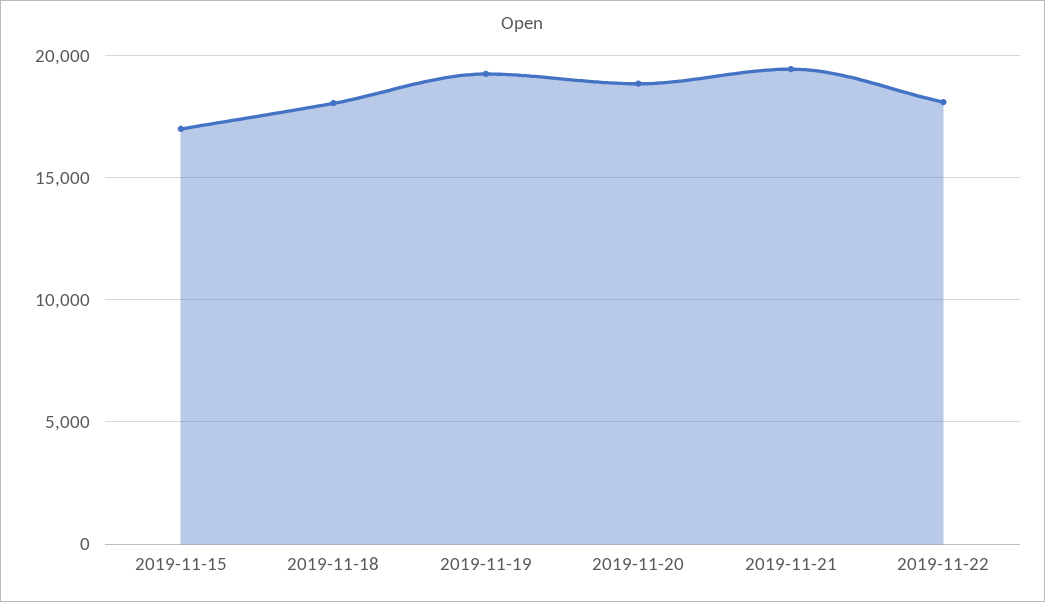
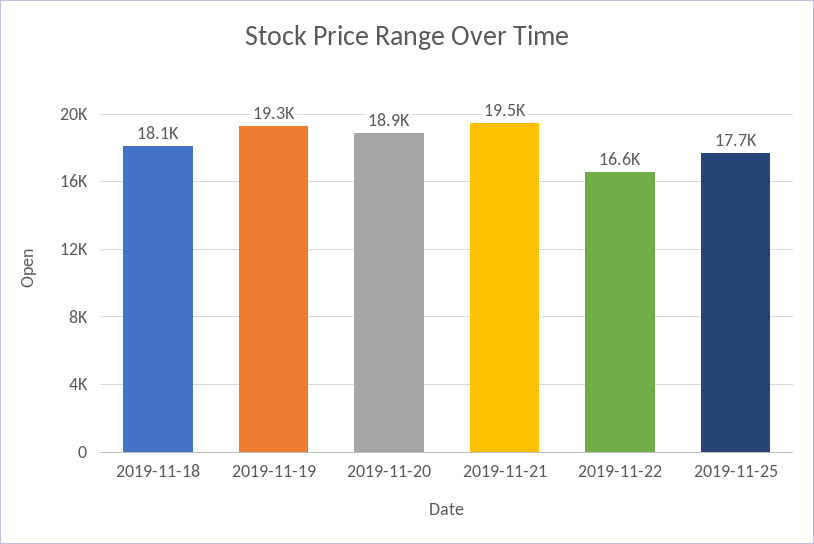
2019-11-15: 17000 -> none
2019-11-22: 18000 -> 16600
2019-11-25: none -> 17700

